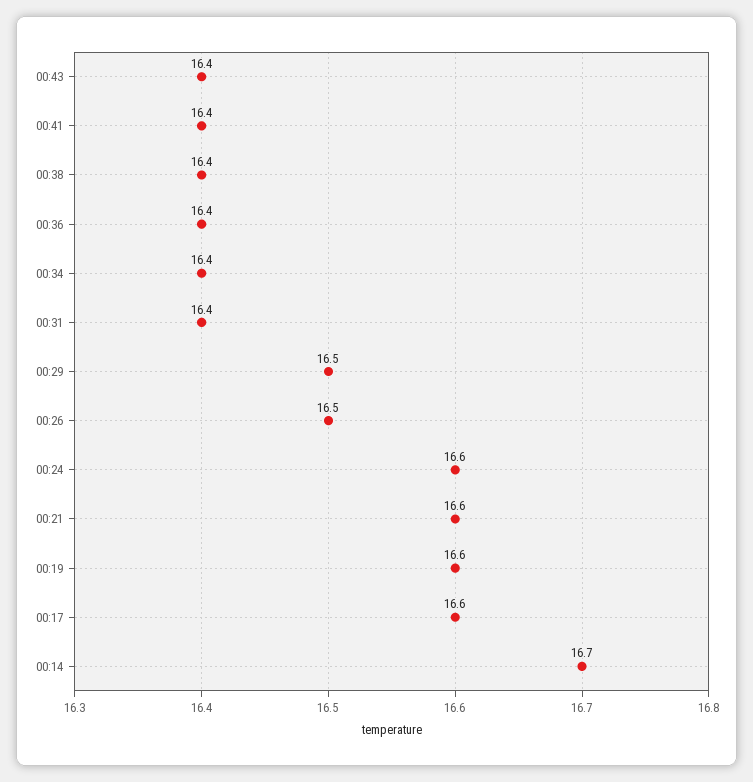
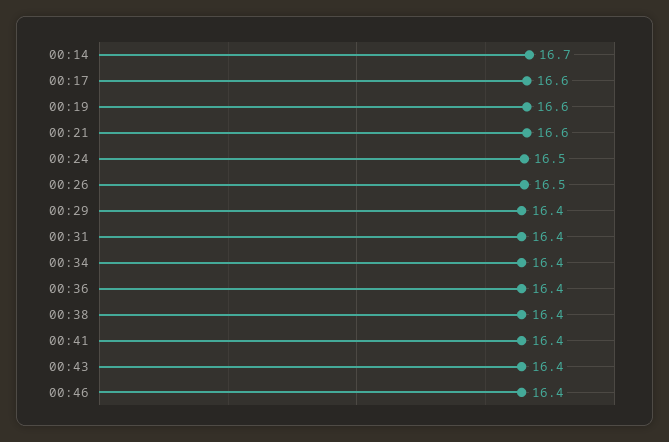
00:29: 16.5 -> 16.4
00:24: 16.6 -> 16.5
00:46: none -> 16.4

